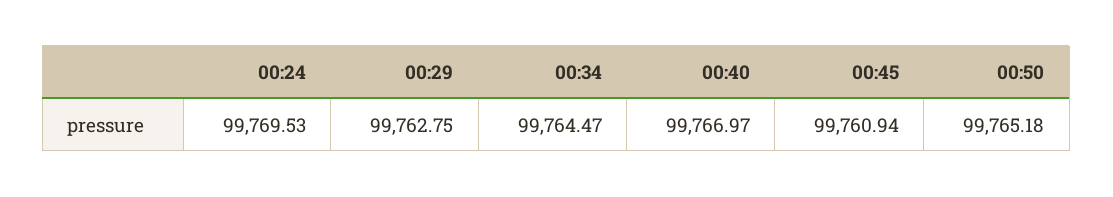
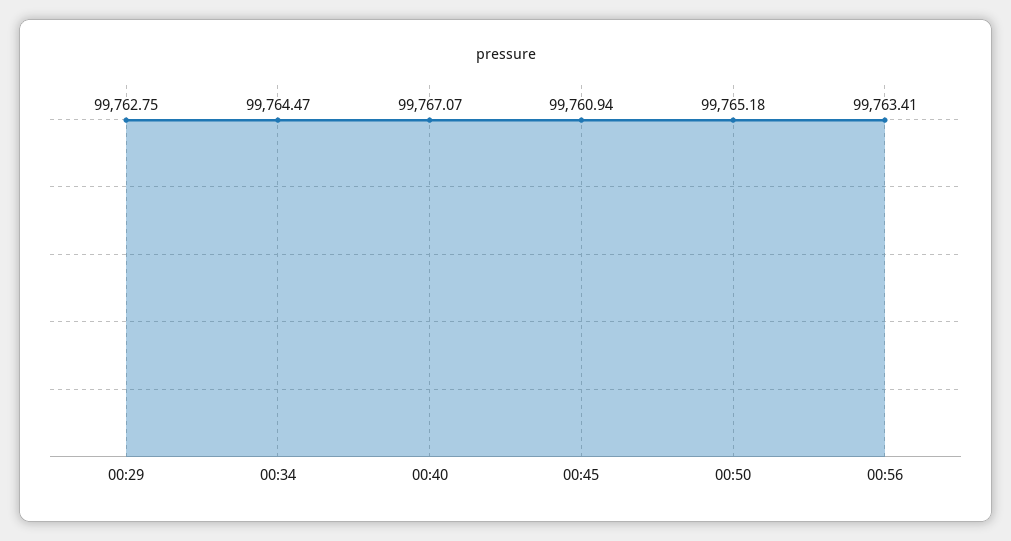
00:24: 99769.53 -> none
00:40: 99766.97 -> 99767.07
00:56: none -> 99763.41

